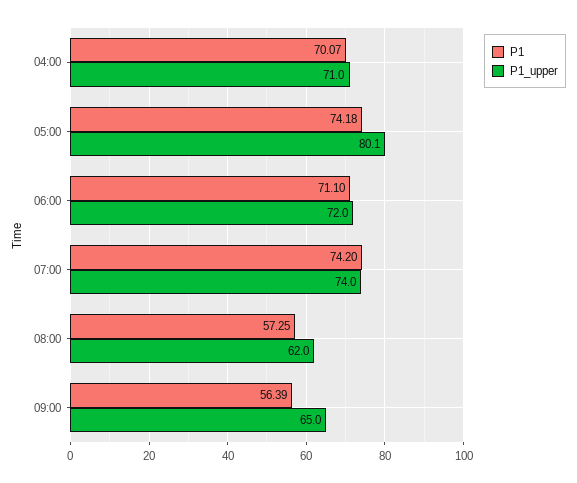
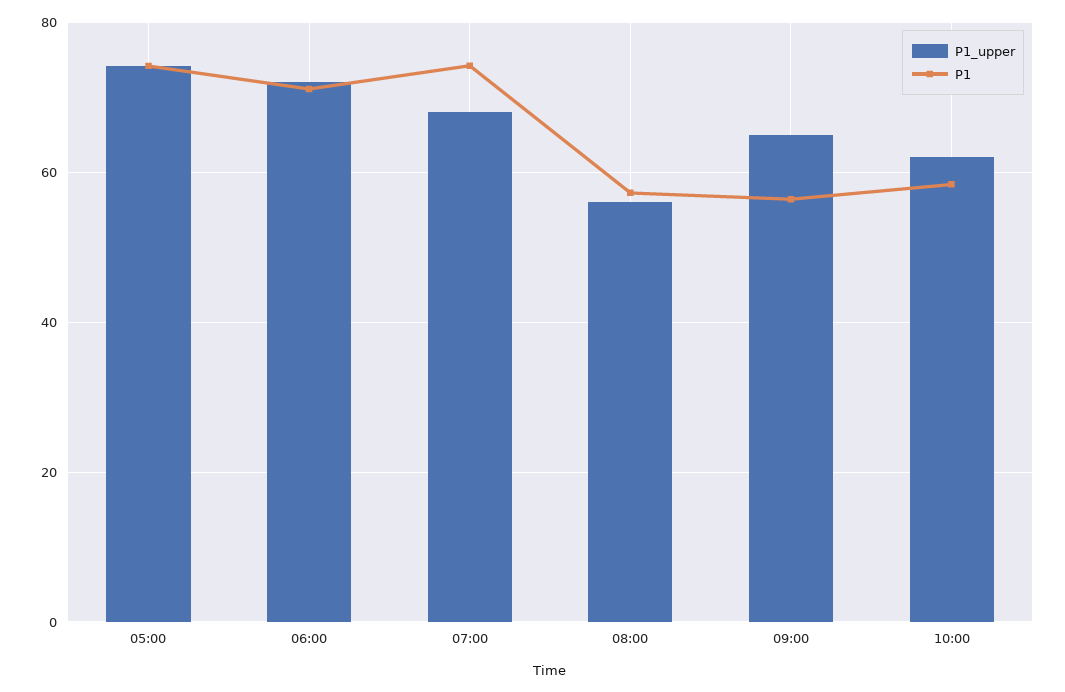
P1, 04:00: 70.07 -> none
P1_upper, 04:00: 71 -> none
P1_upper, 05:00: 80.1 -> 74
P1_upper, 07:00: 74 -> 68
P1_upper, 08:00: 62 -> 56
P1_upper, 10:00: none -> 62
P1, 10:00: none -> 58

